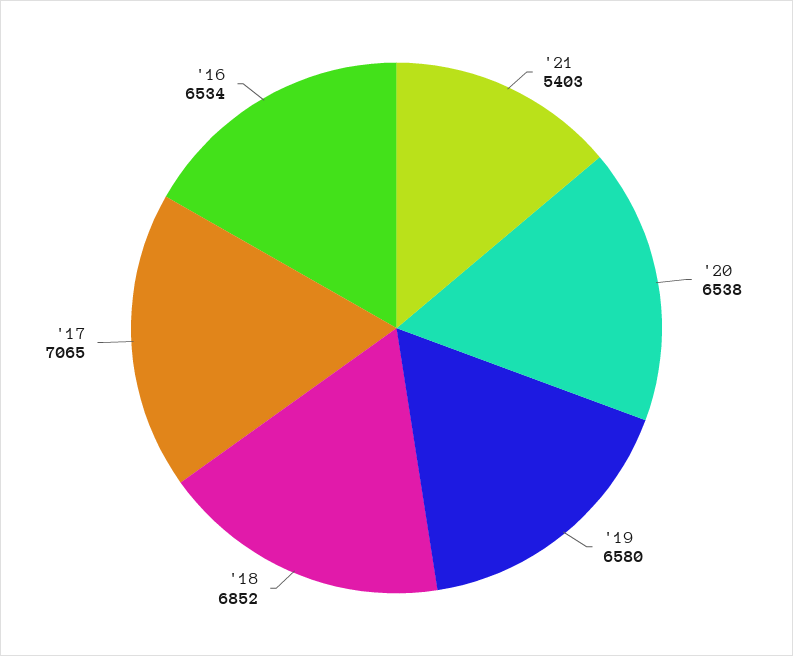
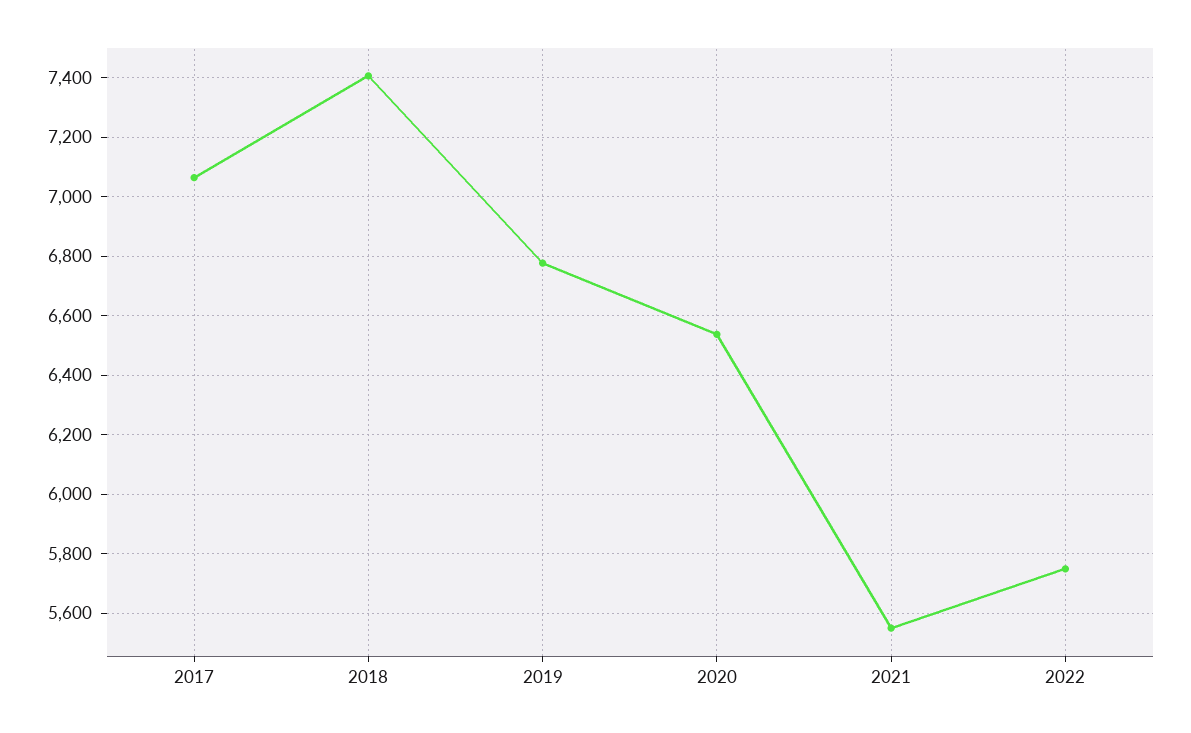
'21: 5403 -> 5550
'19: 6580 -> 6775
'18: 6852 -> 7400
'16: 6534 -> none
2022: none -> 5750

